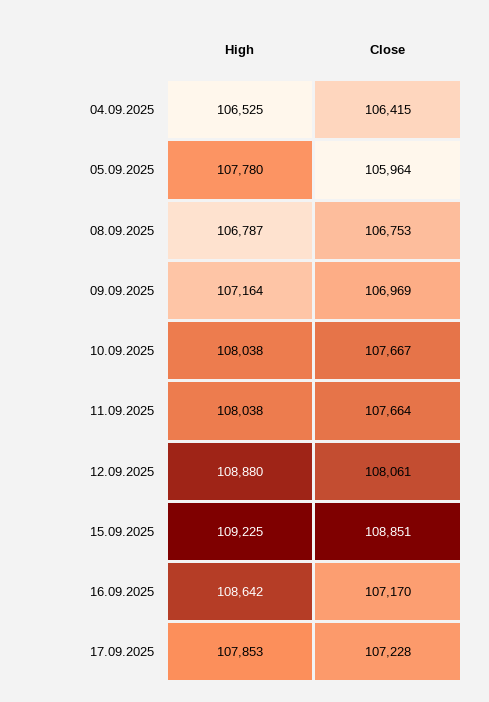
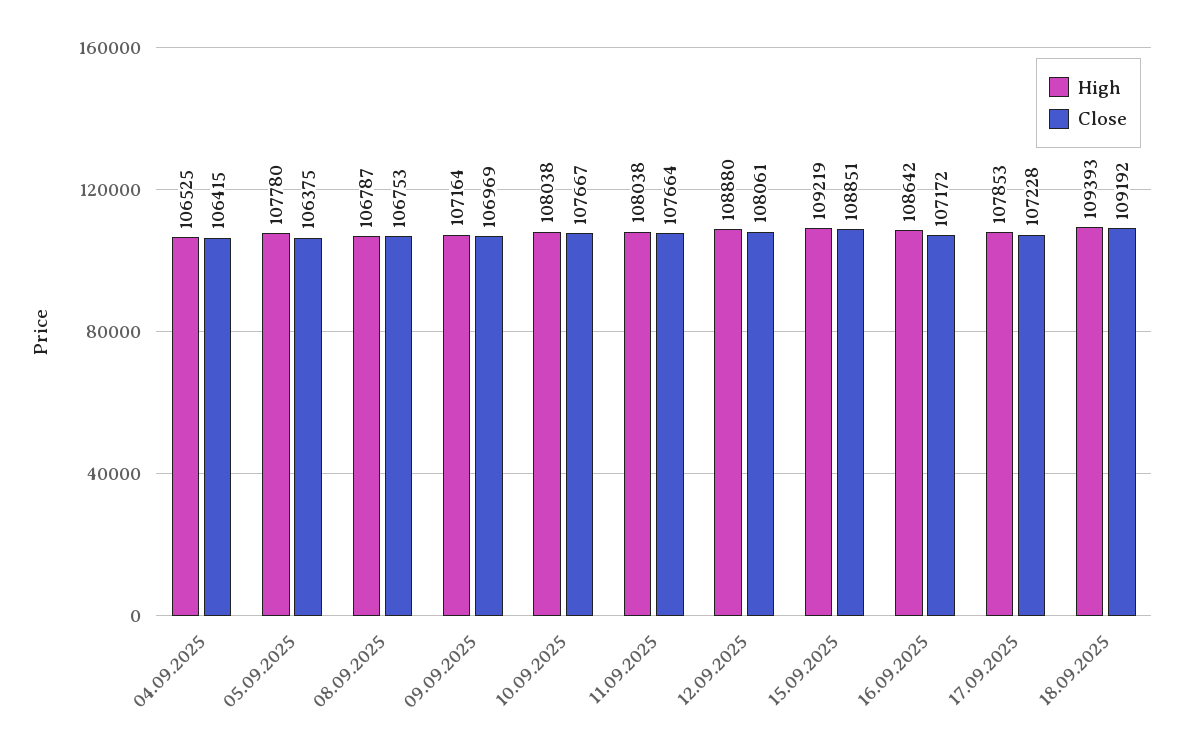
Close, 05.09.2025: 105964 -> 106375
High, 15.09.2025: 109225 -> 109219
Close, 16.09.2025: 107170 -> 107172
High, 18.09.2025: none -> 109393
Close, 18.09.2025: none -> 109192

